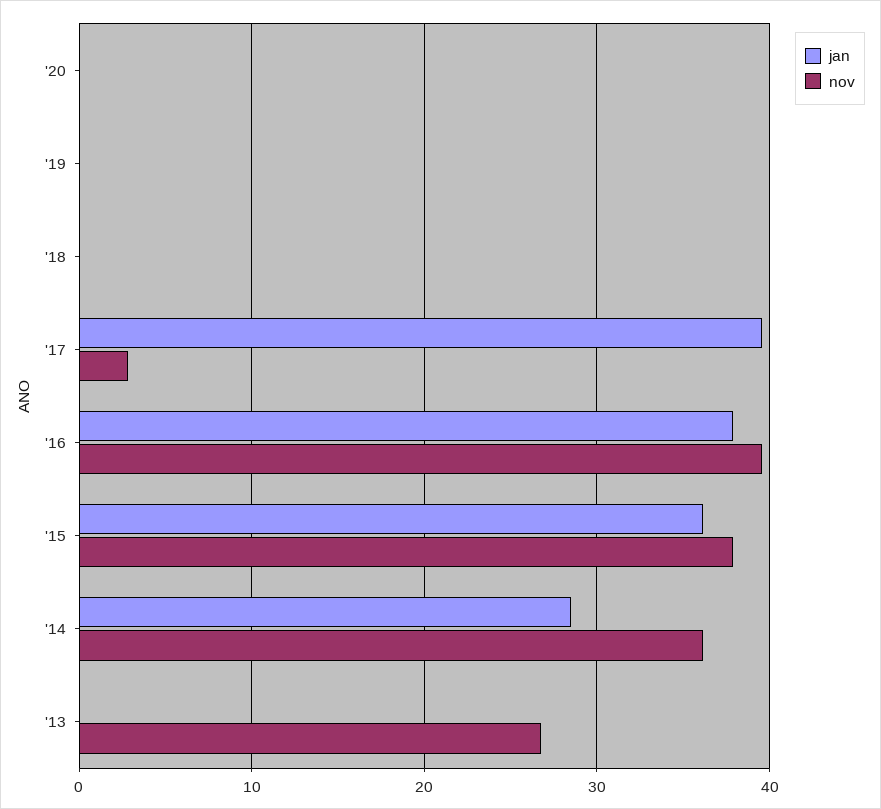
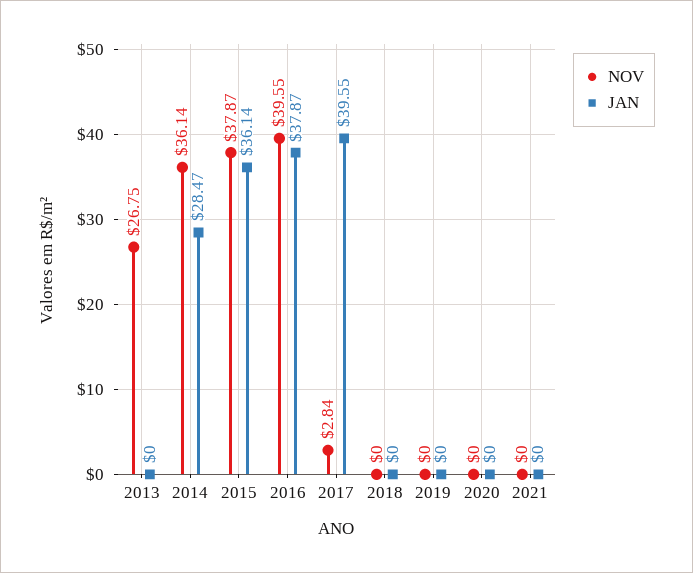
nov, 2021: none -> 0
jan, 2021: none -> 0

